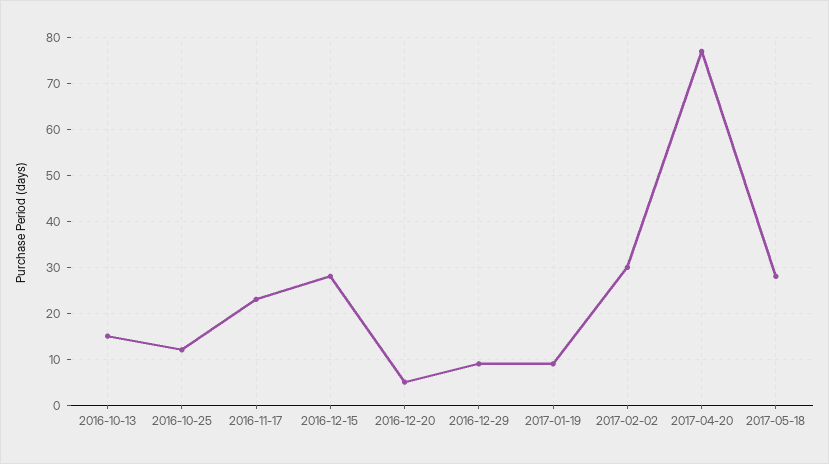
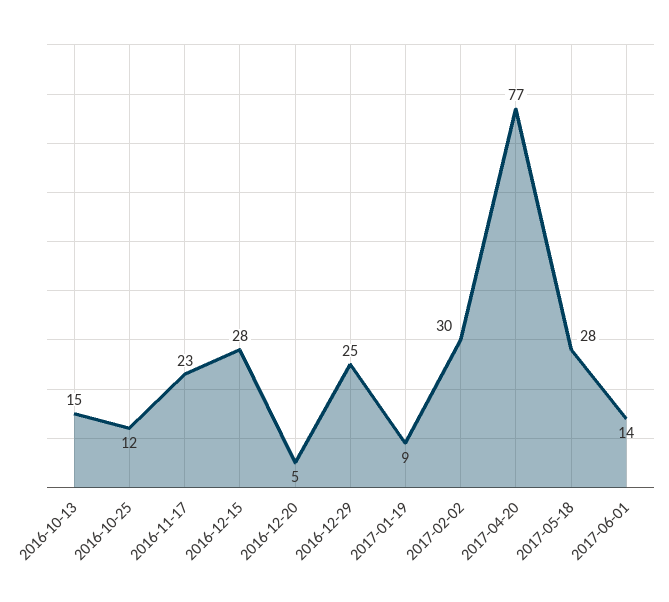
2016-12-29: 10 -> 25
2017-06-01: none -> 14

